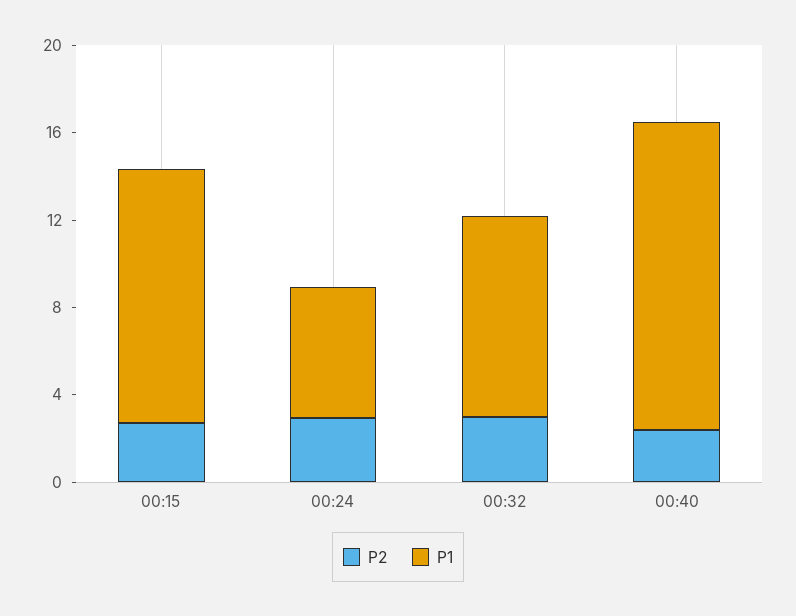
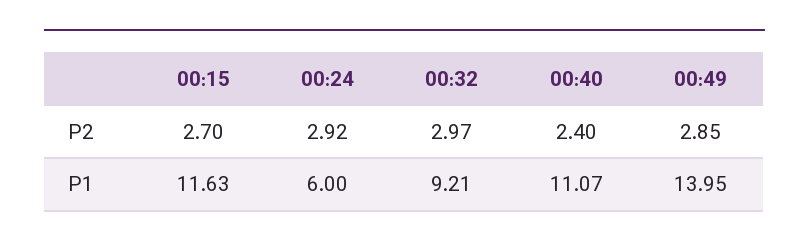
P1, 00:40: 14 -> 11.07
P2, 00:49: none -> 2.85
P1, 00:49: none -> 13.95

